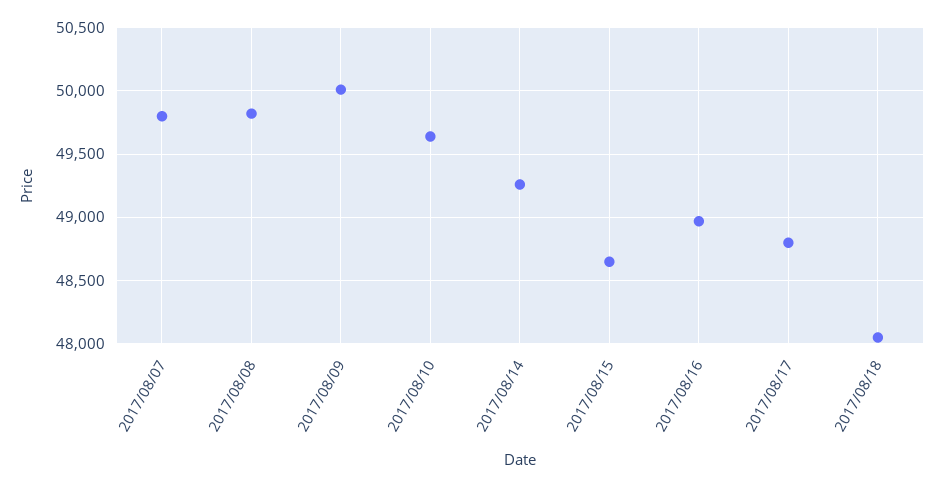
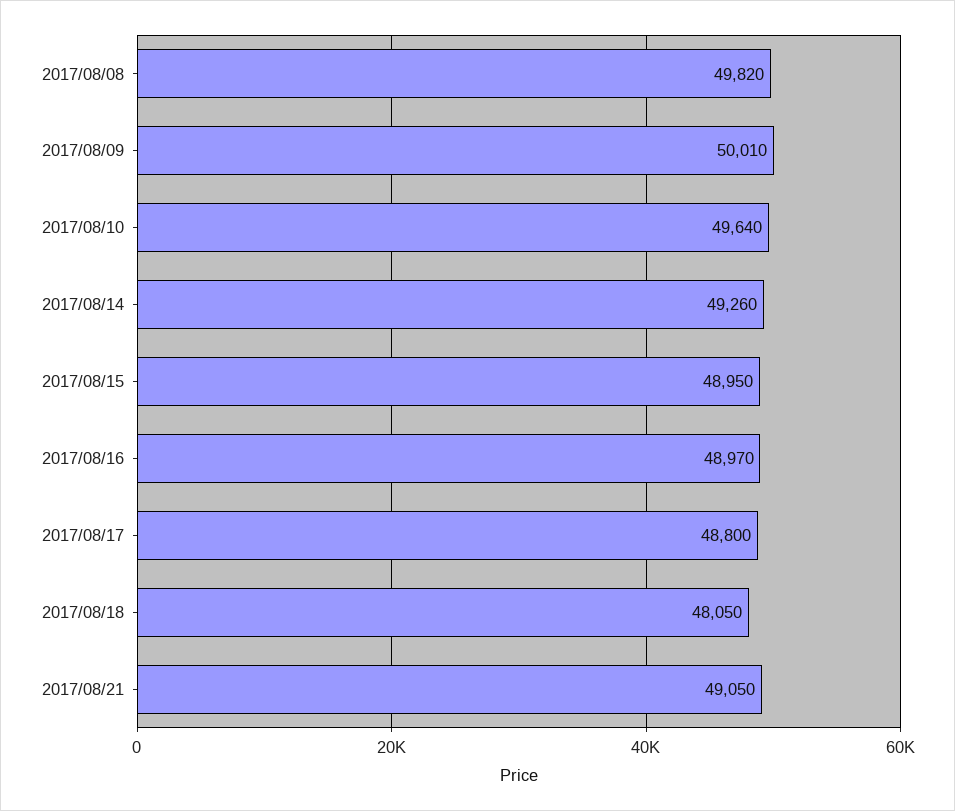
2017/08/07: 49800 -> none
2017/08/15: 48650 -> 48950
2017/08/21: none -> 49050

